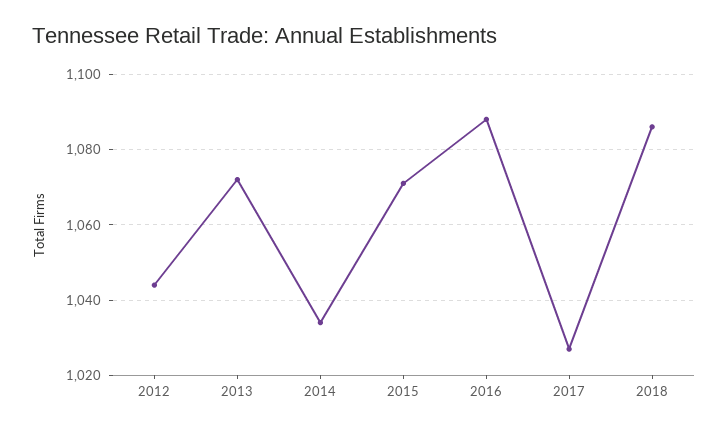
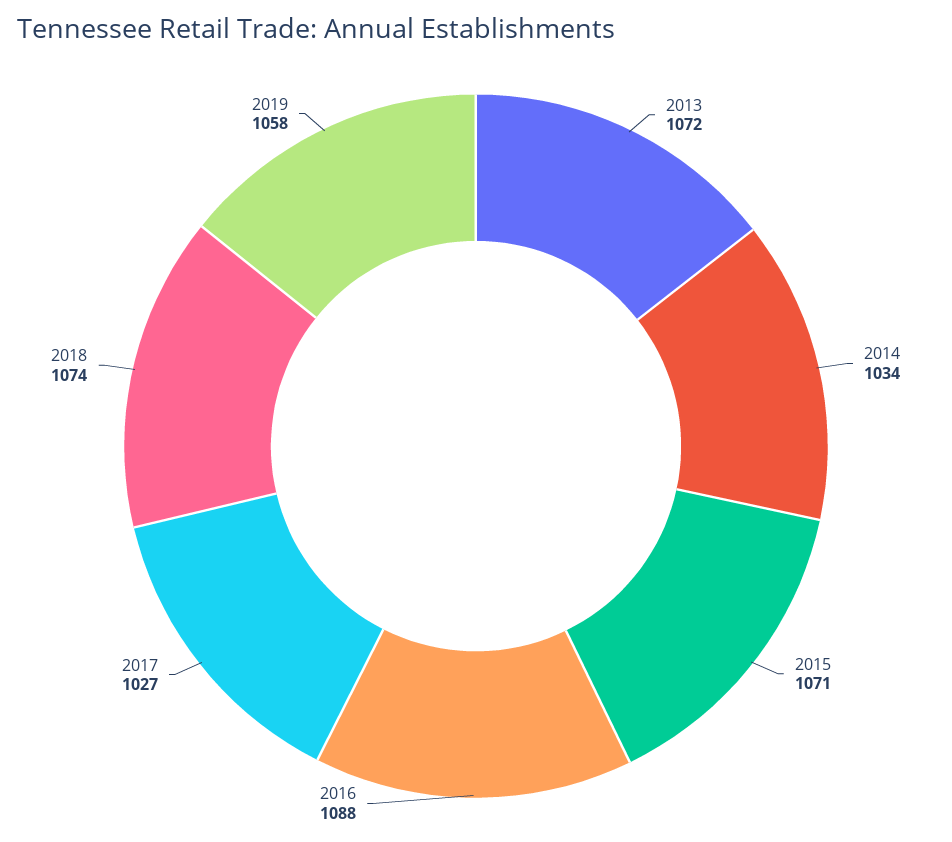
2012: 1045 -> none
2018: 1085 -> 1074
2019: none -> 1058

